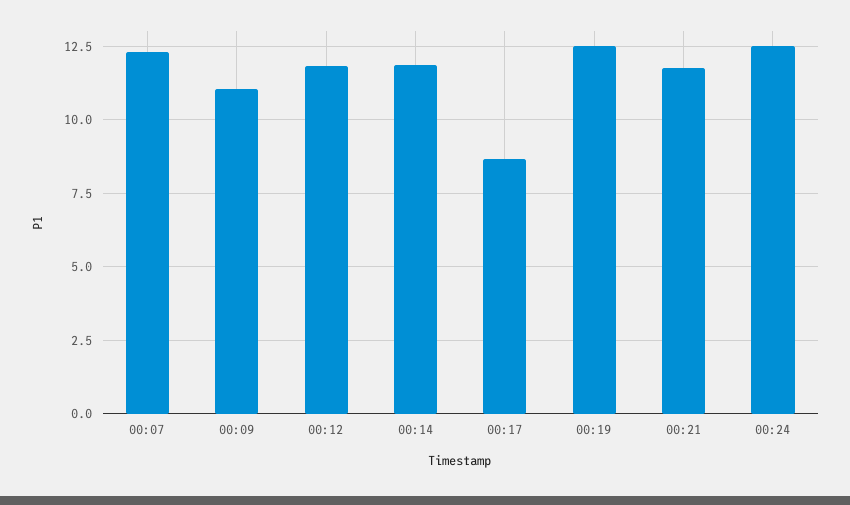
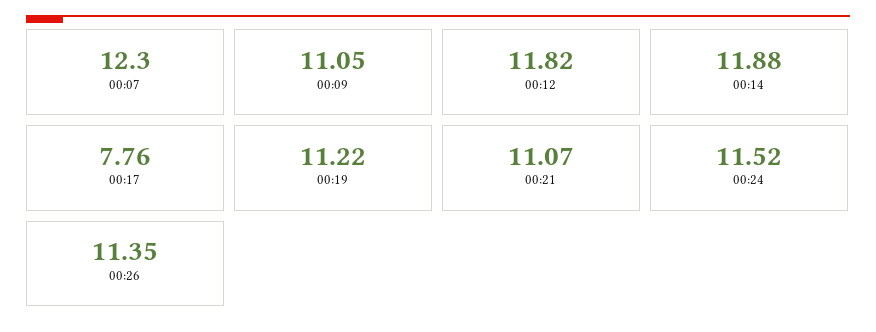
00:17: 8.75 -> 7.76
00:19: 12.5 -> 11.22
00:21: 11.75 -> 11.07
00:24: 12.5 -> 11.52
00:26: none -> 11.35

